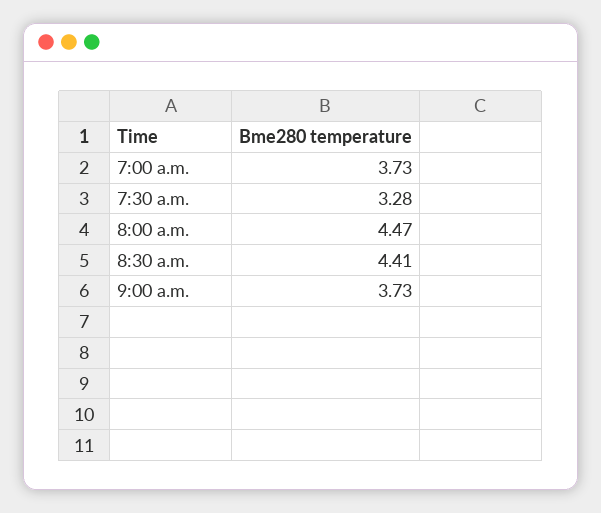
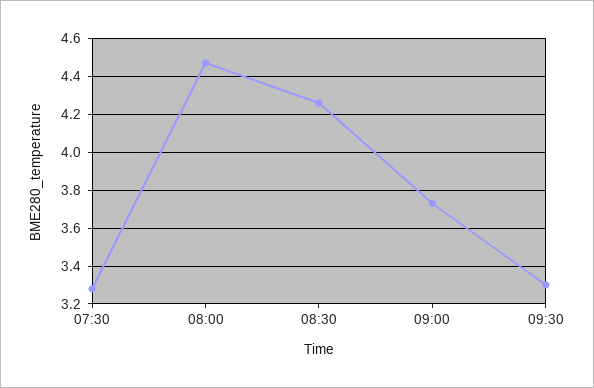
7:00 a.m.: 3.73 -> none
8:30 a.m.: 4.41 -> 4.25
09:30: none -> 3.3

